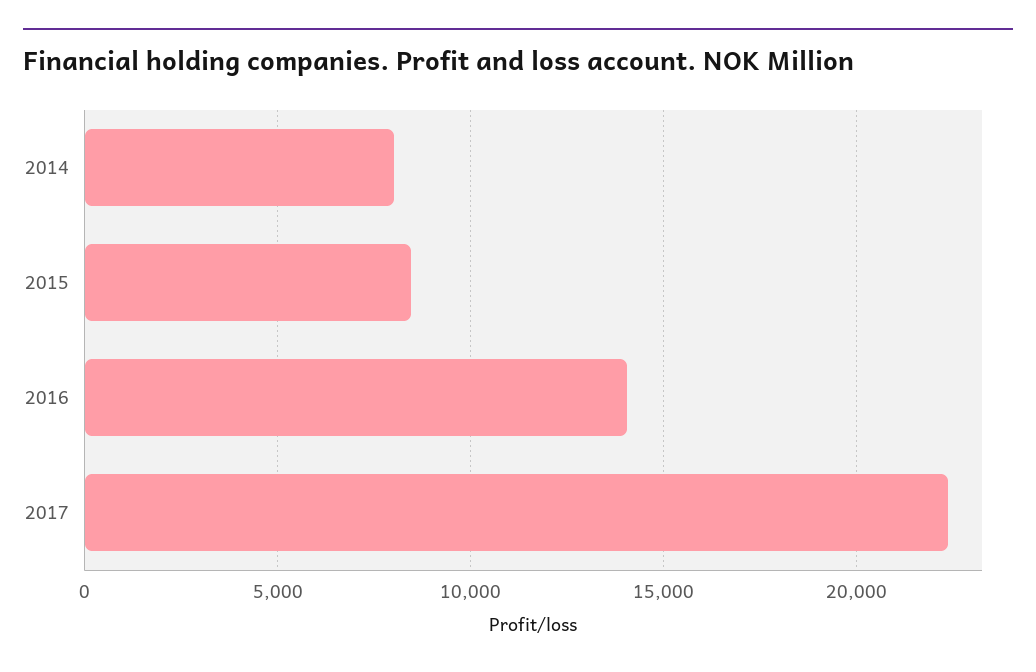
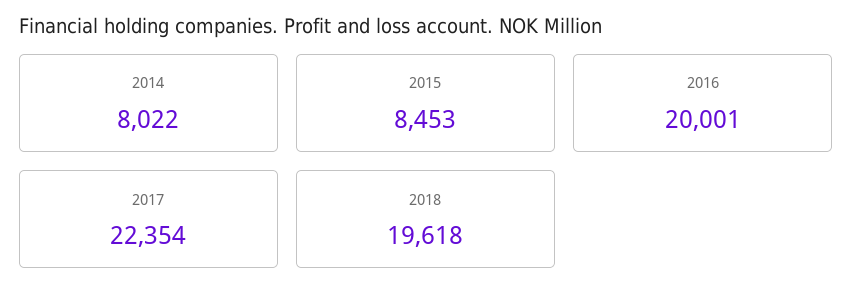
2016: 14000 -> 20001
2018: none -> 19618

